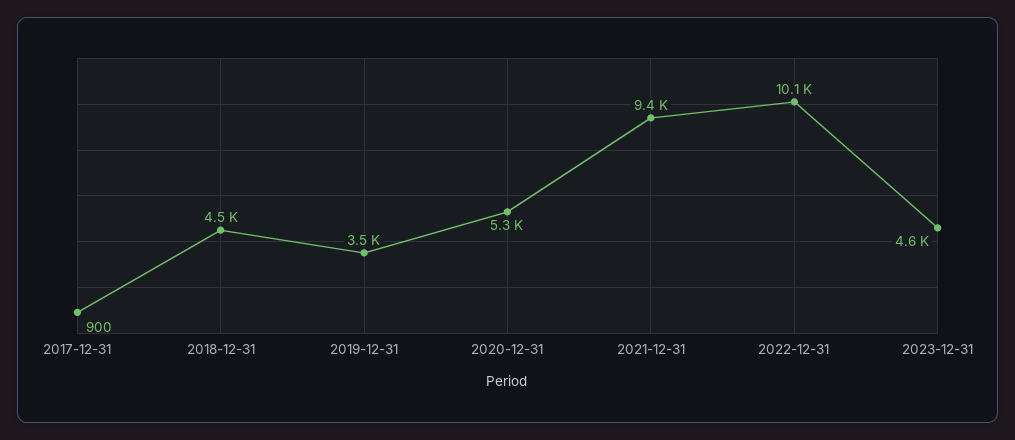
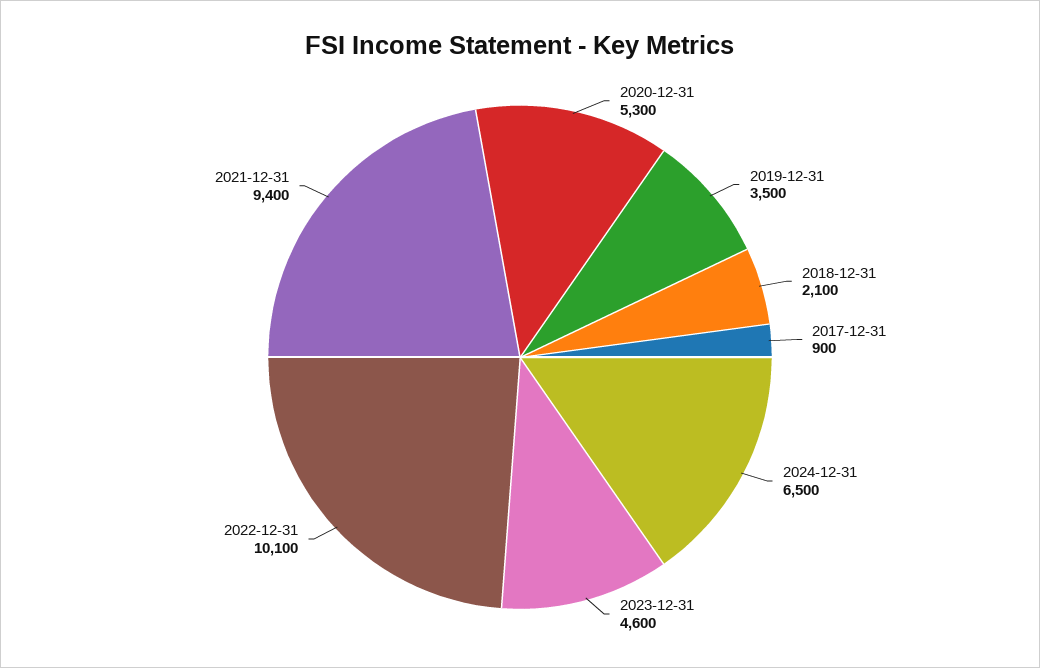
2018-12-31: 4500 -> 2100
2024-12-31: none -> 6500

